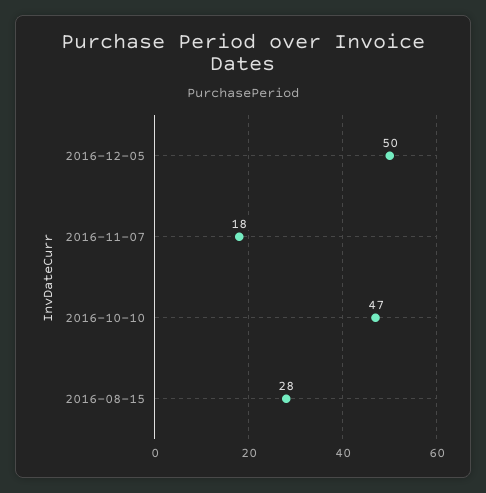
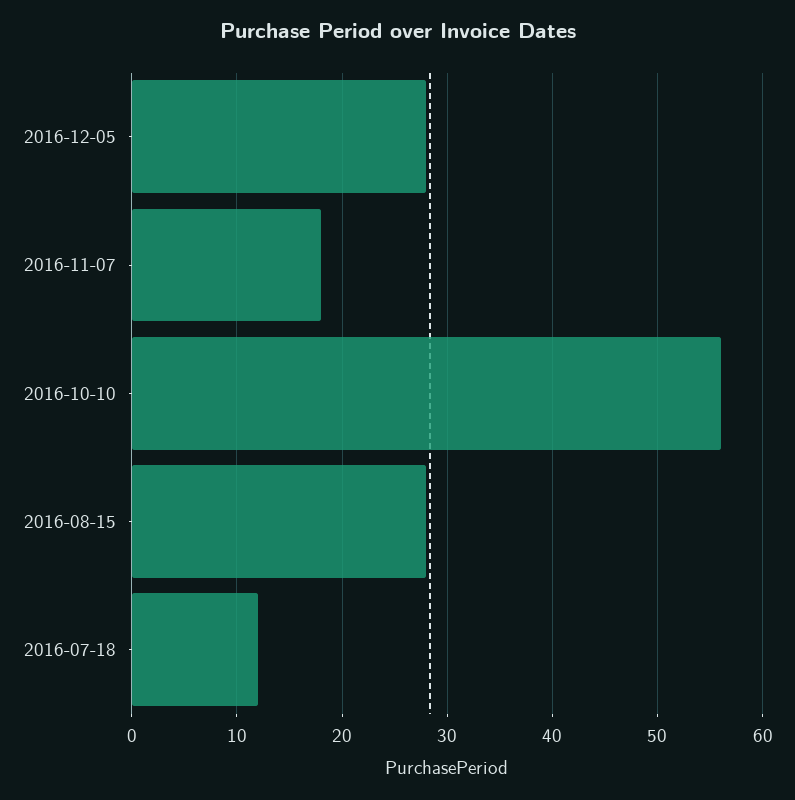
2016-12-05: 50 -> 28
2016-10-10: 47 -> 56
2016-07-18: none -> 12

